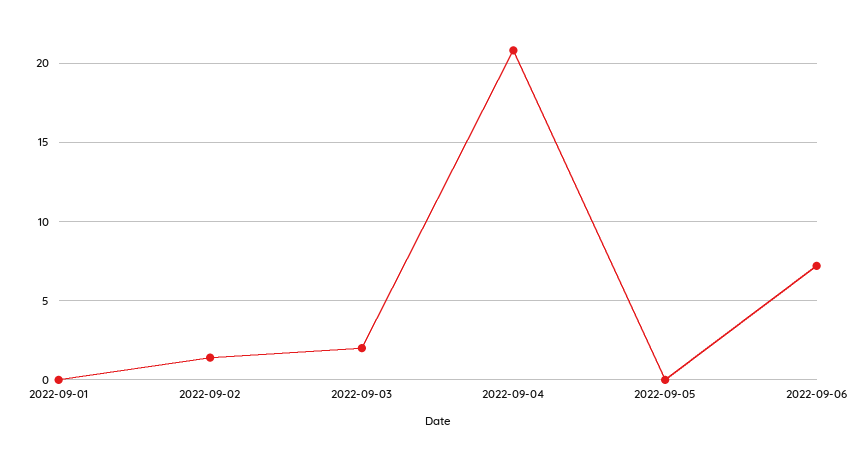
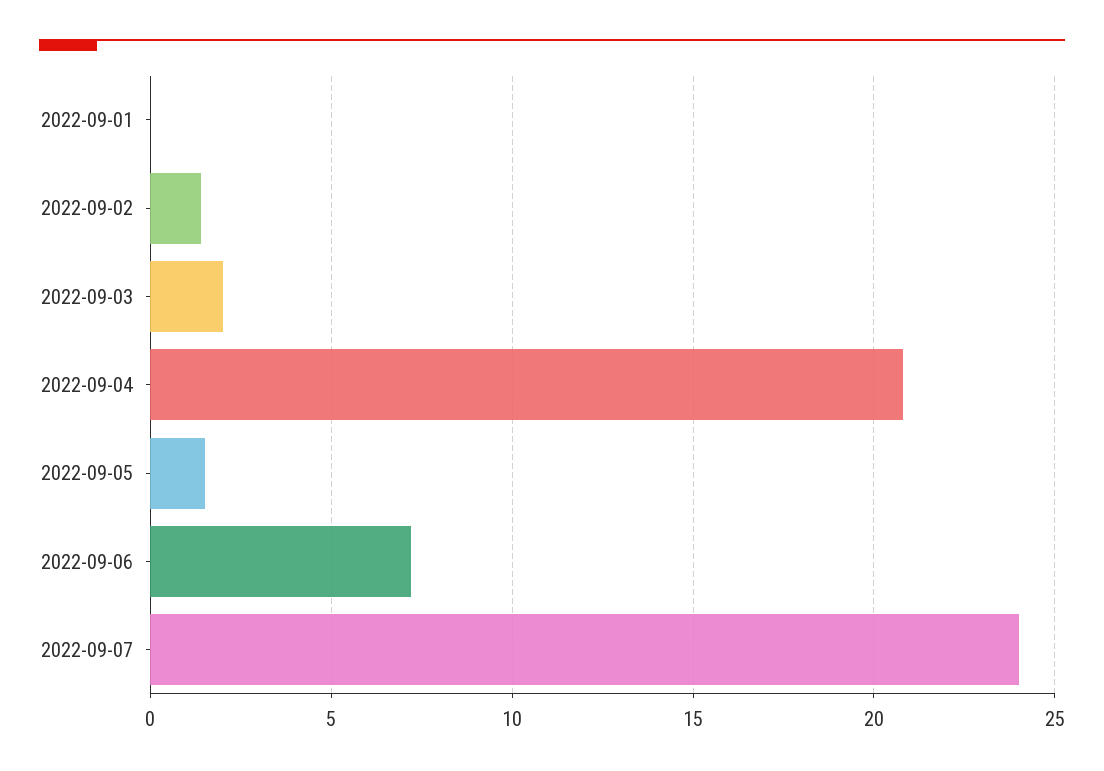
2022-09-05: 0 -> 1.5
2022-09-07: none -> 24

